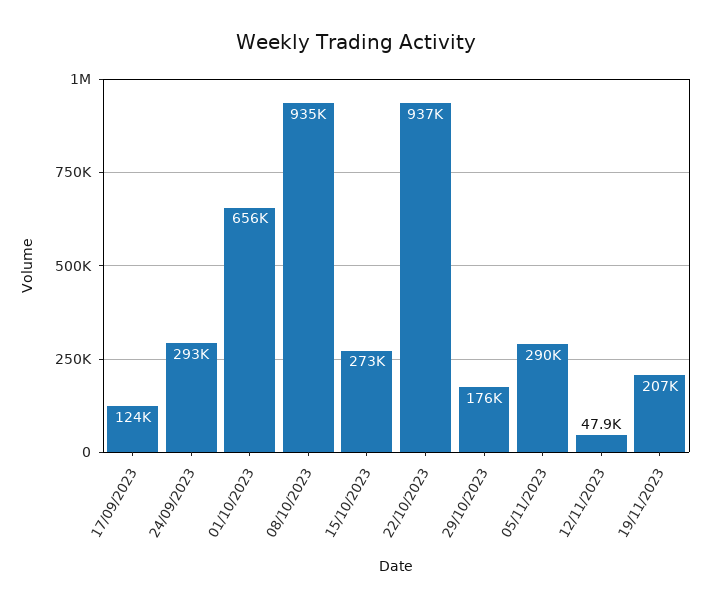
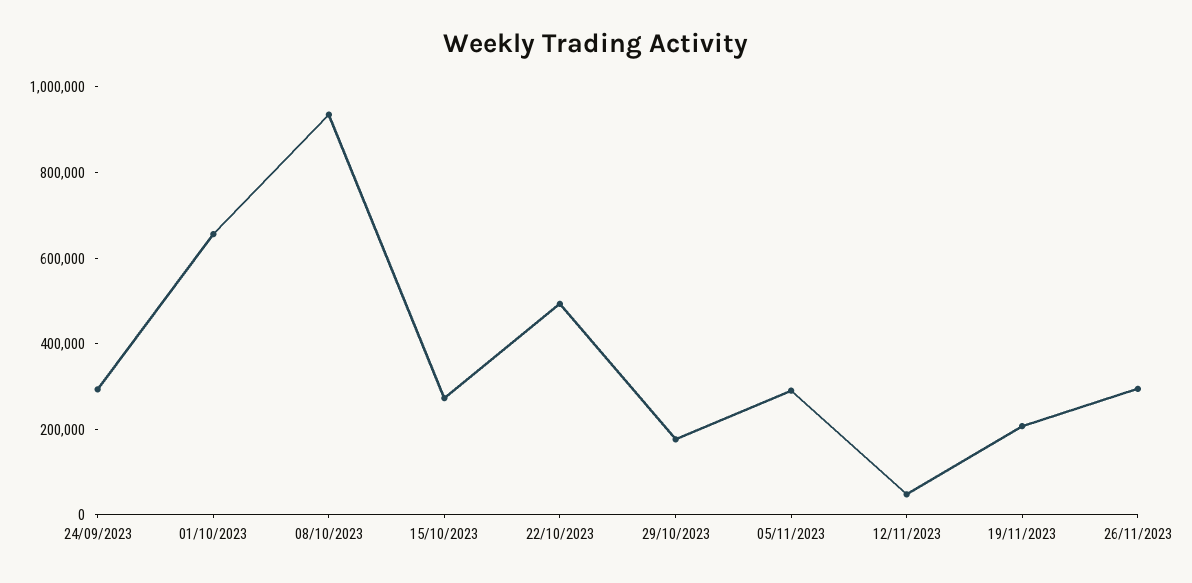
17/09/2023: 124000 -> none
22/10/2023: 937000 -> 500000
26/11/2023: none -> 300000

